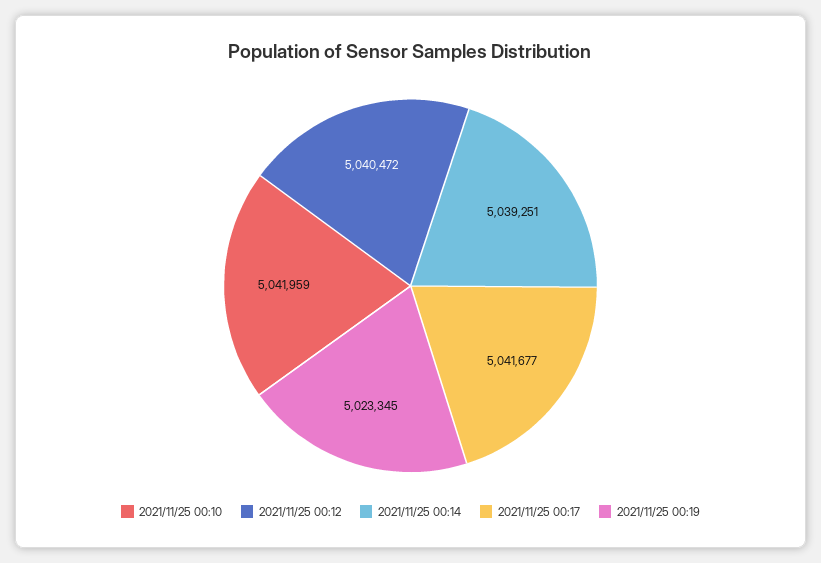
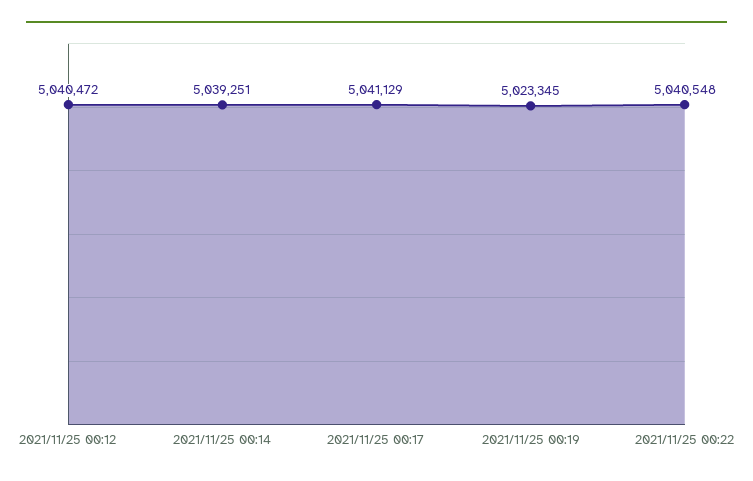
2021/11/25 00:10: 5041959 -> none
2021/11/25 00:17: 5041677 -> 5041129
2021/11/25 00:22: none -> 5040548

